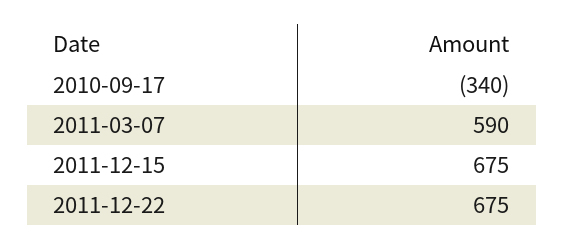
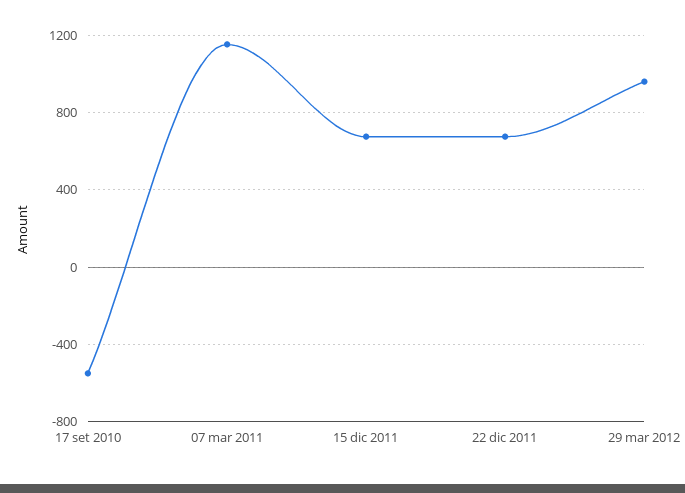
2010-09-17: -340 -> -550
2011-03-07: 590 -> 1150
29 mar 2012: none -> 950

